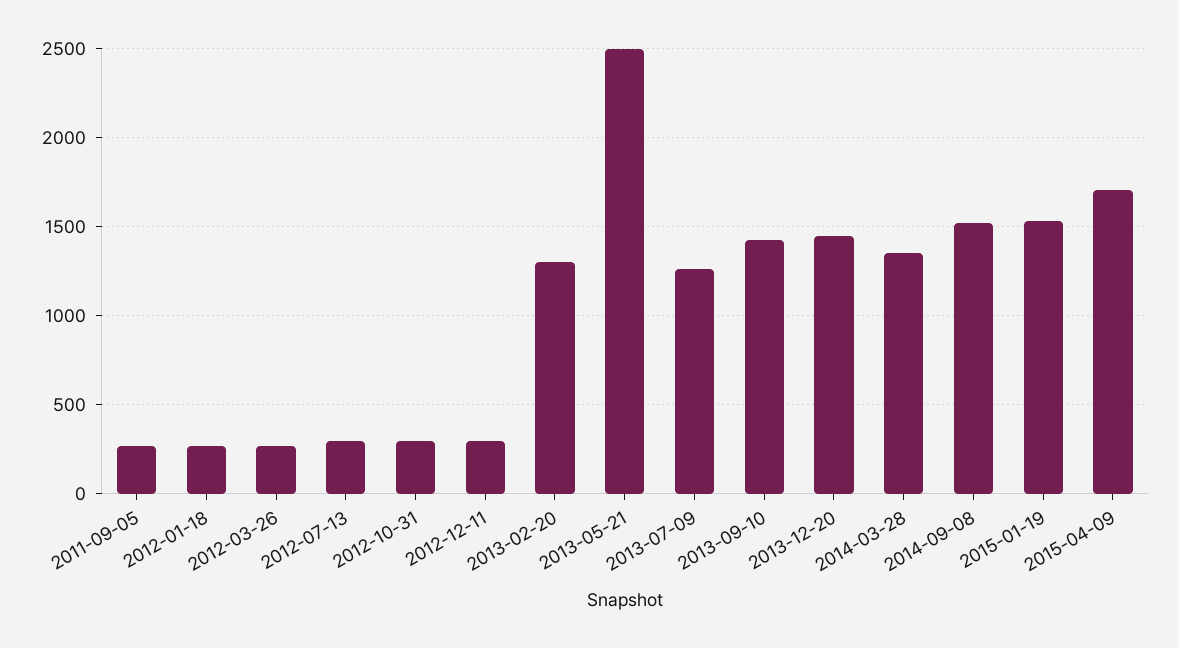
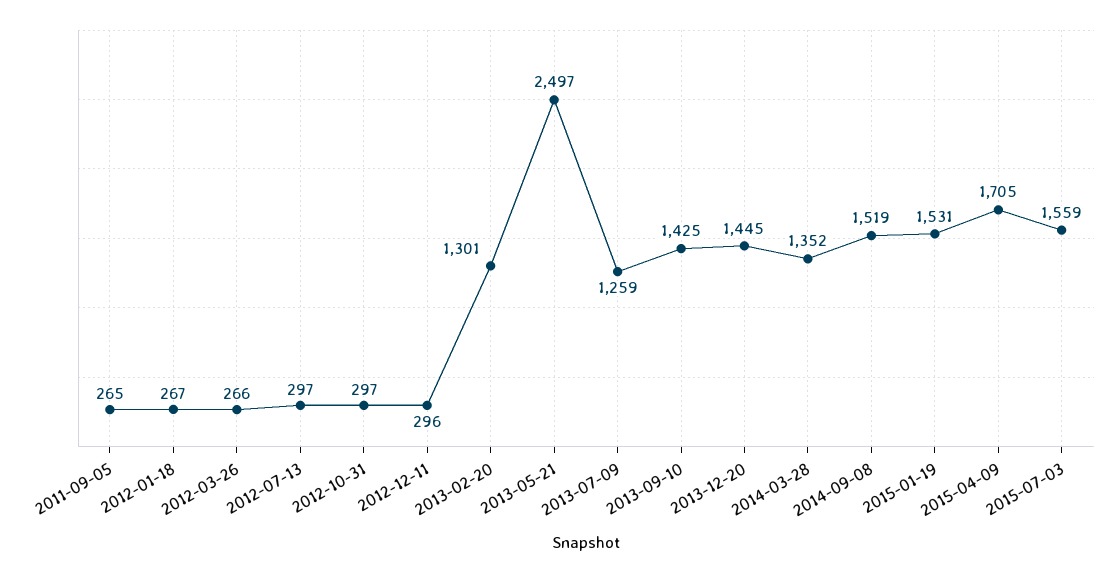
2015-07-03: none -> 1559

